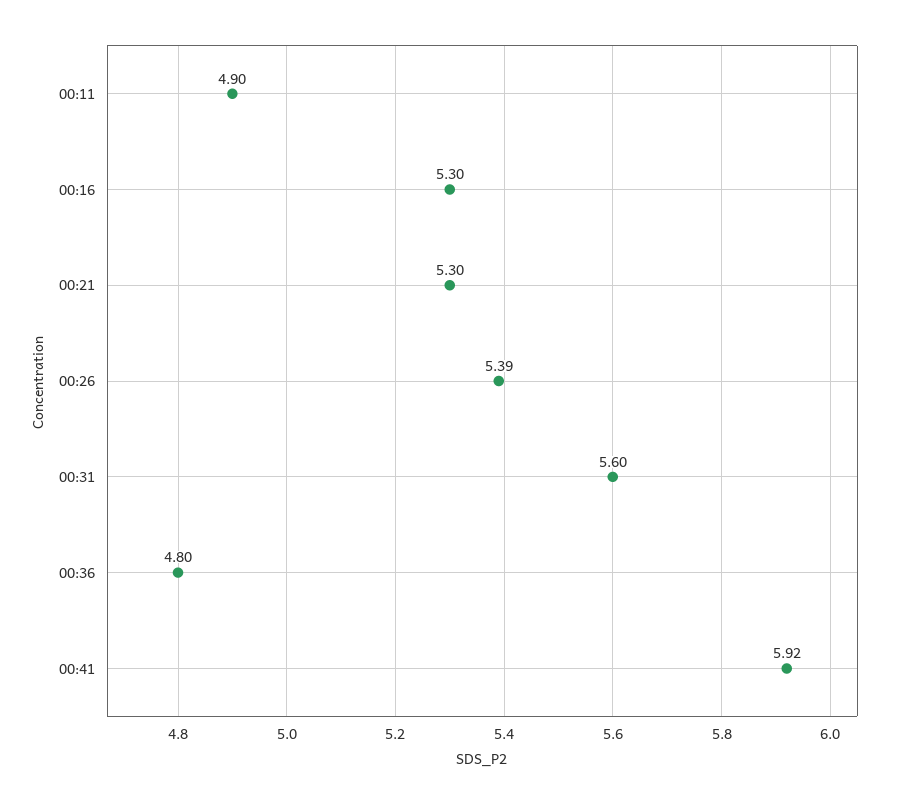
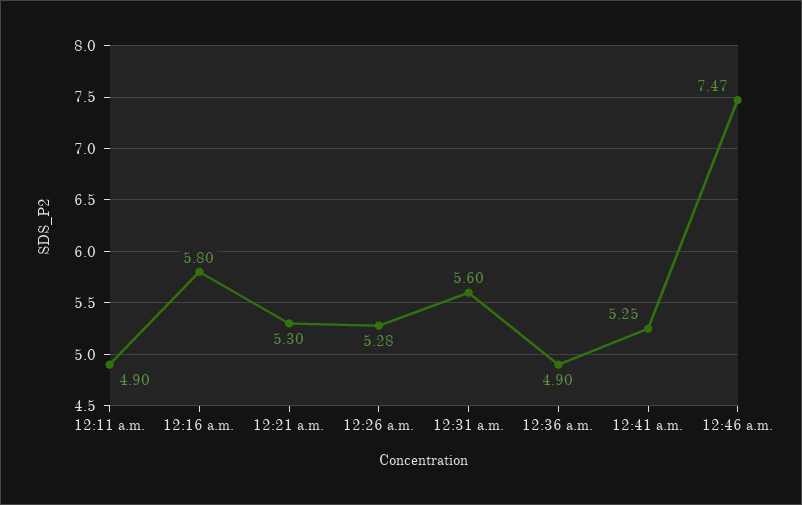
00:16: 5.3 -> 5.8
00:26: 5.39 -> 5.28
00:36: 4.8 -> 4.9
00:41: 5.92 -> 5.25
12:46 a.m.: none -> 7.47

